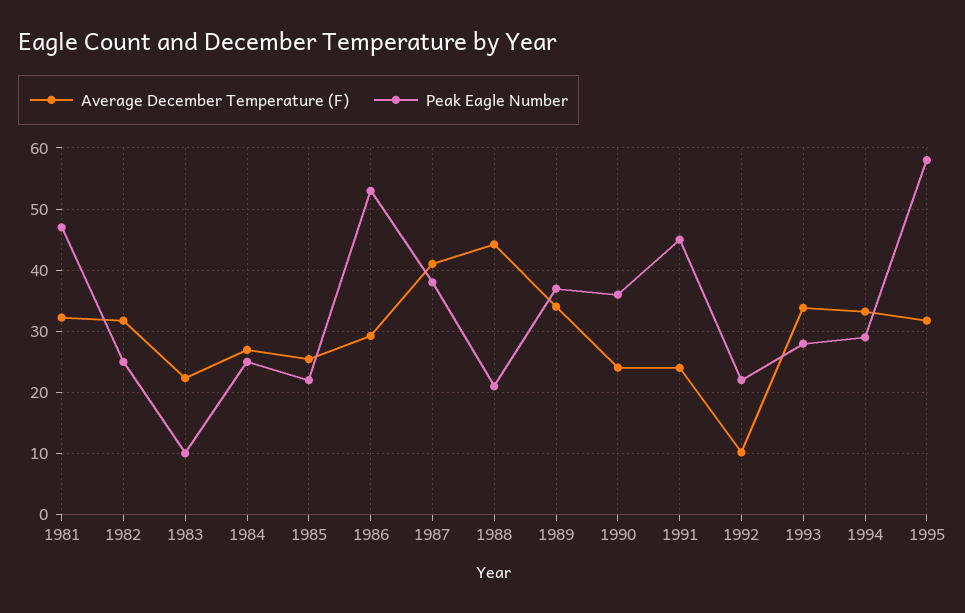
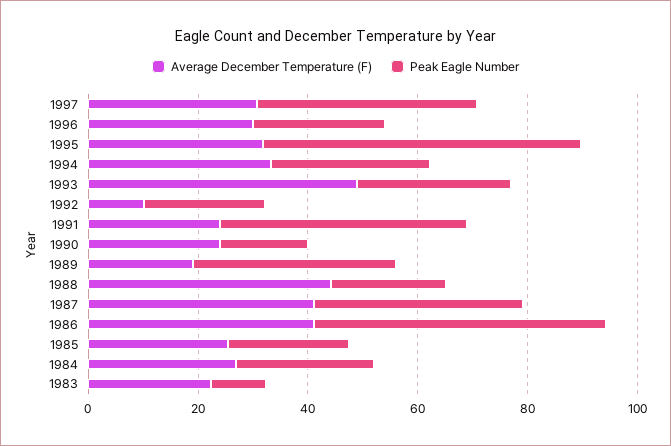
Average December Temperature (F), 1981: 32 -> none
Peak Eagle Number, 1981: 47 -> none
Average December Temperature (F), 1982: 32 -> none
Peak Eagle Number, 1982: 25 -> none
Average December Temperature (F), 1986: 29 -> 40
Average December Temperature (F), 1989: 34 -> 20
Peak Eagle Number, 1990: 36 -> 15
Average December Temperature (F), 1993: 34 -> 50
Average December Temperature (F), 1997: none -> 30
Peak Eagle Number, 1997: none -> 40
Average December Temperature (F), 1996: none -> 30
Peak Eagle Number, 1996: none -> 25

